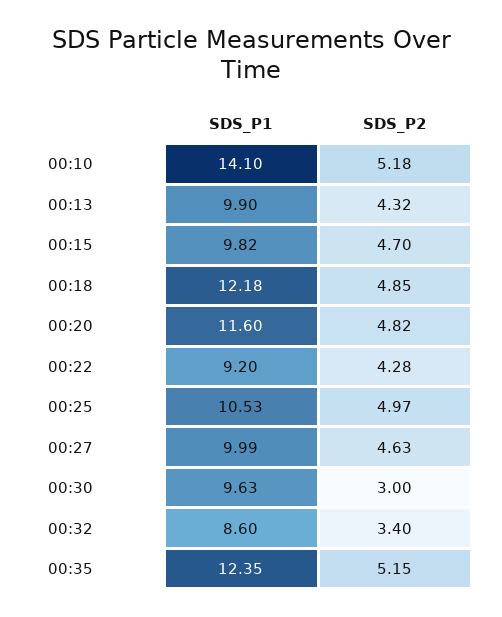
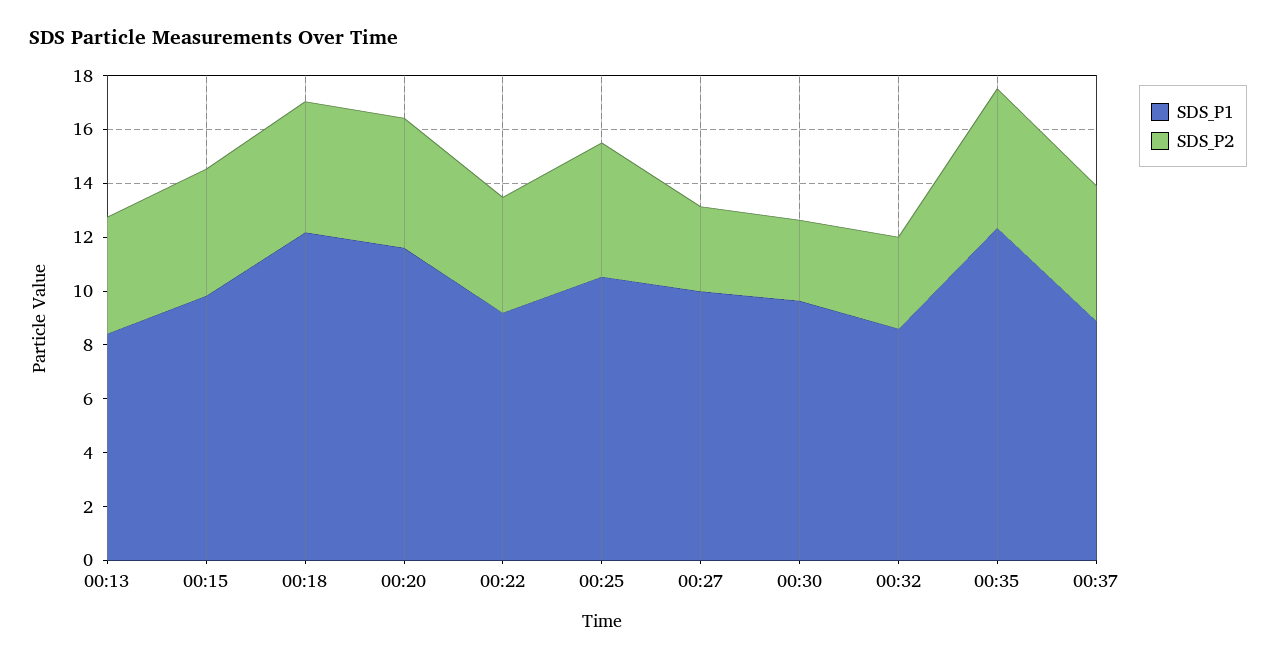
SDS_P1, 00:10: 14.1 -> none
SDS_P2, 00:10: 5.18 -> none
SDS_P1, 00:13: 9.9 -> 8.5
SDS_P2, 00:27: 4.63 -> 3
SDS_P1, 00:37: none -> 9
SDS_P2, 00:37: none -> 5

